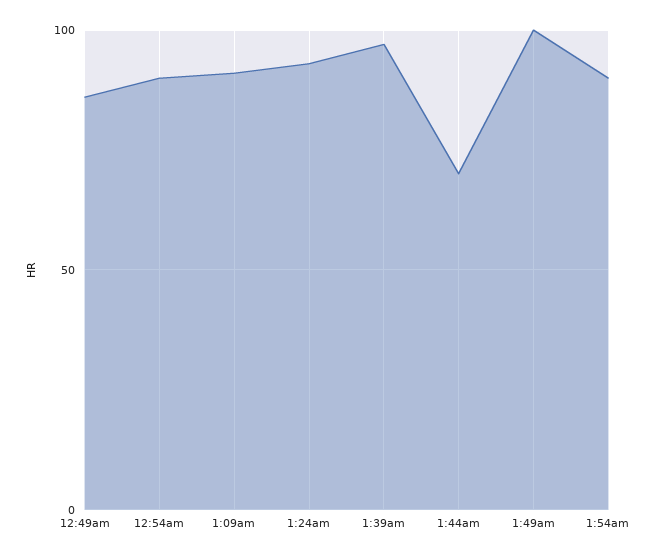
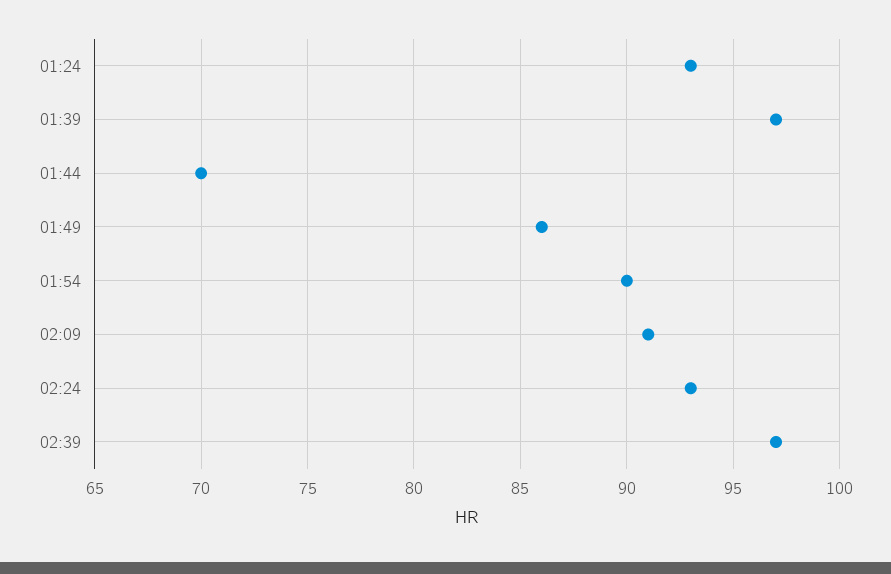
12:49am: 85 -> none
12:54am: 90 -> none
1:09am: 90 -> none
1:49am: 100 -> 86
02:09: none -> 91
02:24: none -> 93
02:39: none -> 97

